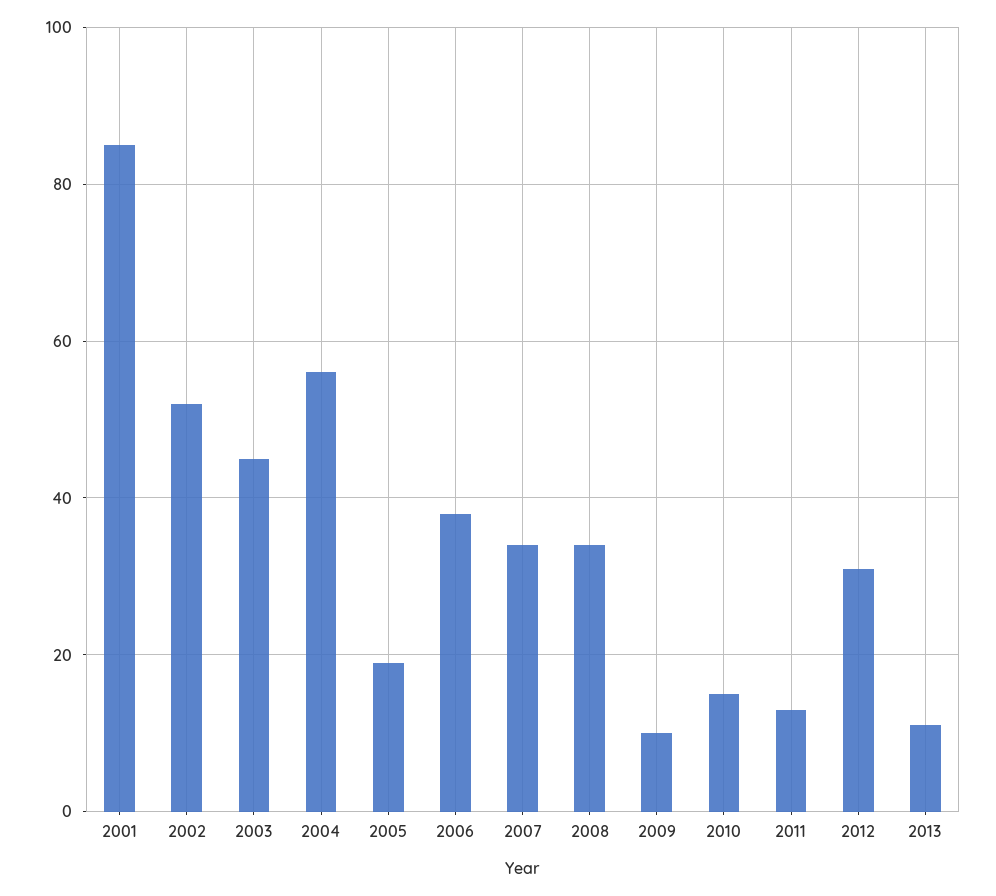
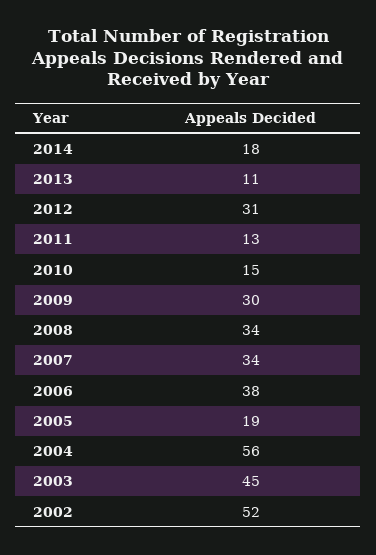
2001: 85 -> none
2009: 10 -> 30
2014: none -> 18

